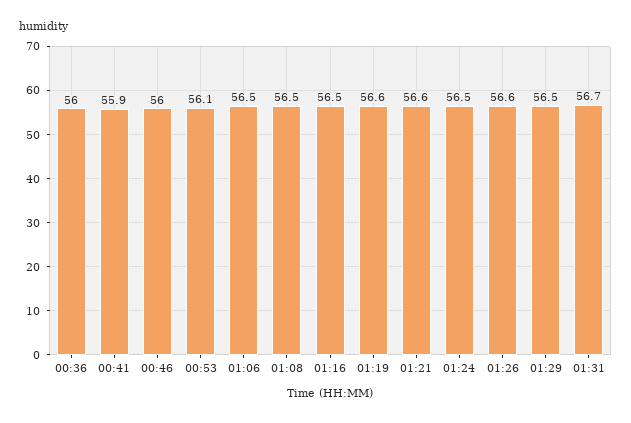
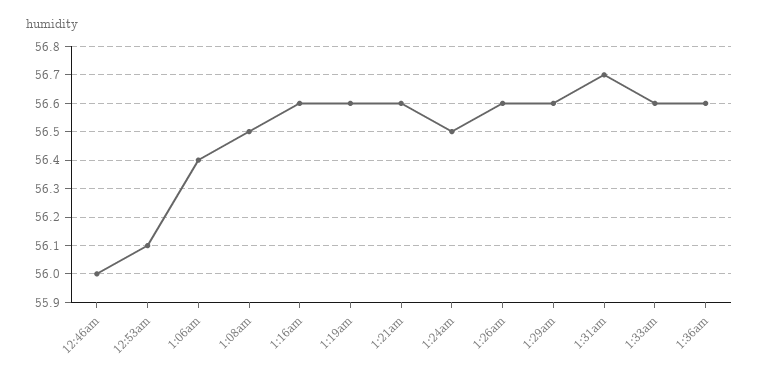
00:36: 56 -> none
00:41: 55.9 -> none
01:06: 56.5 -> 56.4
01:16: 56.5 -> 56.6
01:29: 56.5 -> 56.6
1:33am: none -> 56.6
1:36am: none -> 56.6

